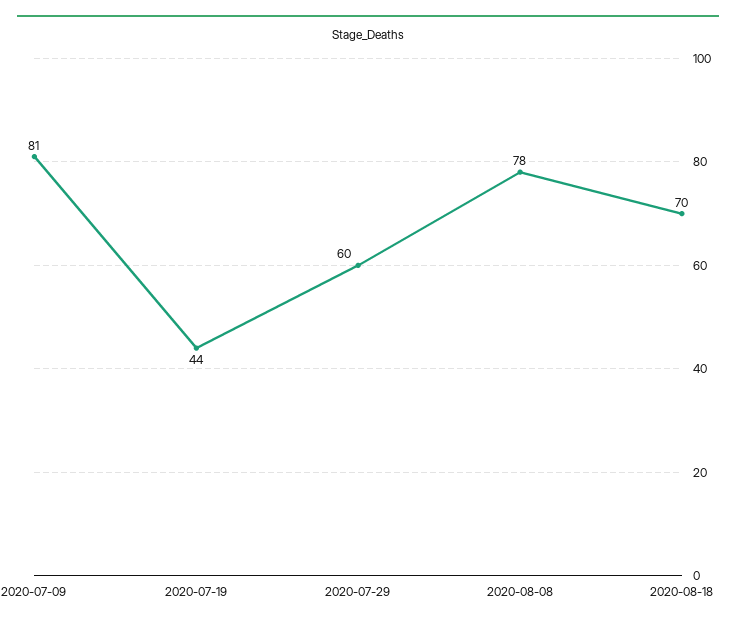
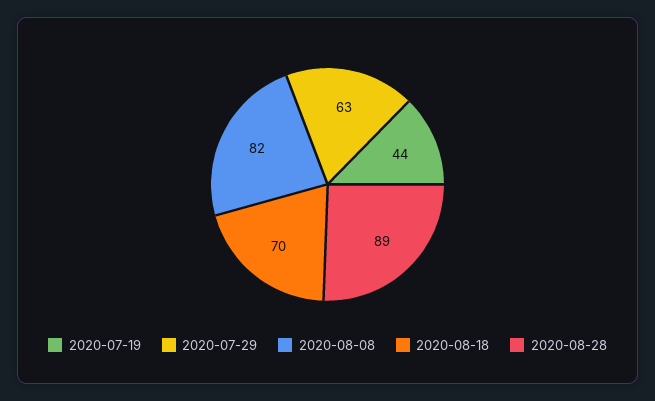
2020-07-09: 81 -> none
2020-07-29: 60 -> 63
2020-08-08: 78 -> 82
2020-08-28: none -> 89

